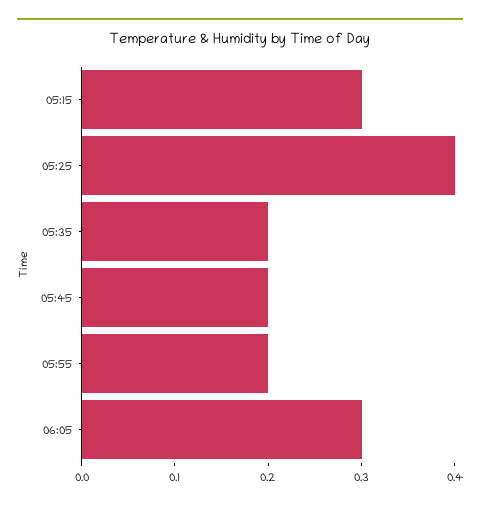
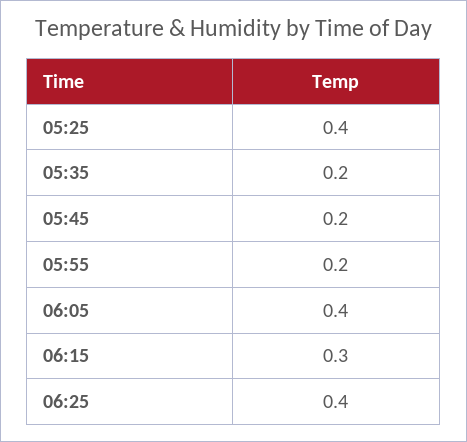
05:15: 0.3 -> none
06:05: 0.3 -> 0.4
06:15: none -> 0.3
06:25: none -> 0.4

